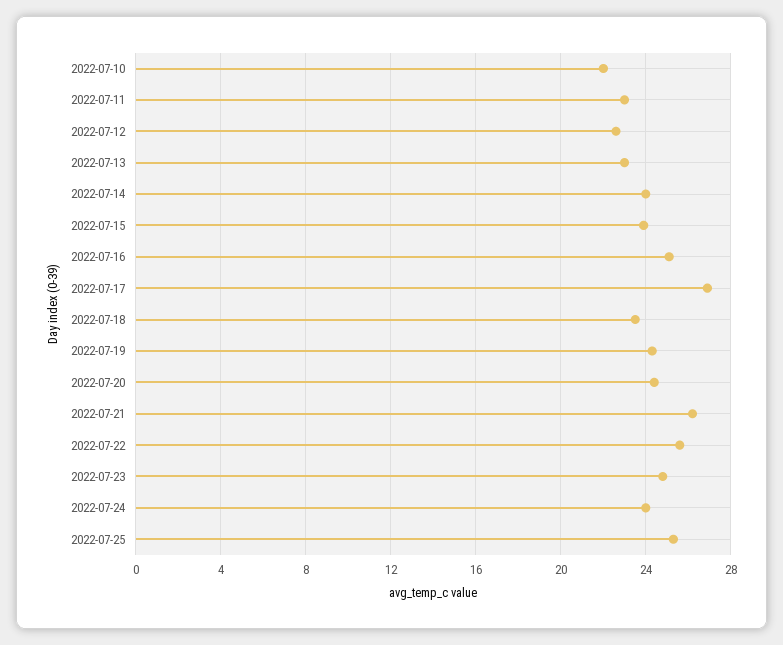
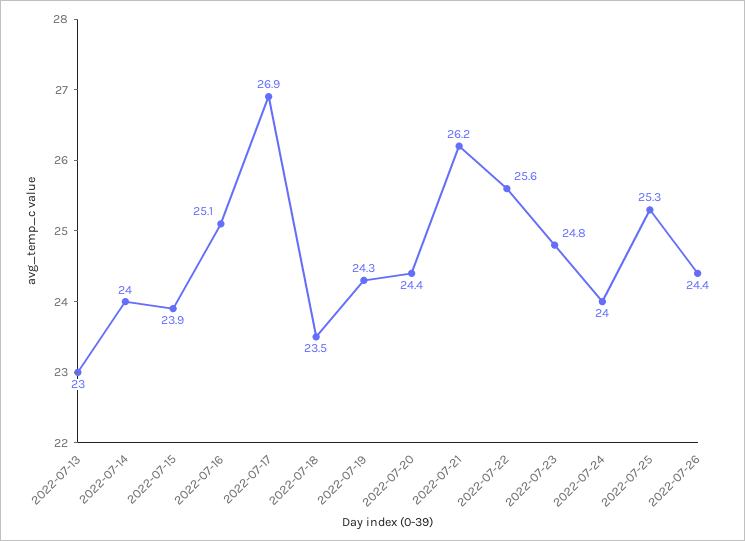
2022-07-10: 22 -> none
2022-07-11: 23 -> none
2022-07-12: 22.5 -> none
2022-07-26: none -> 24.4

